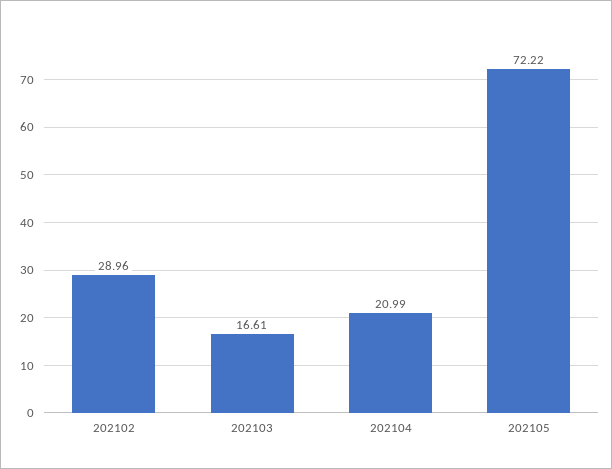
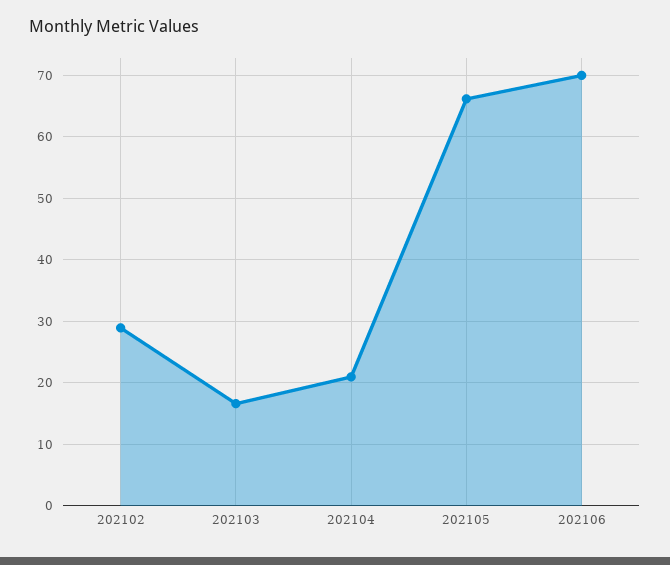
202105: 72.22 -> 66
202106: none -> 70

